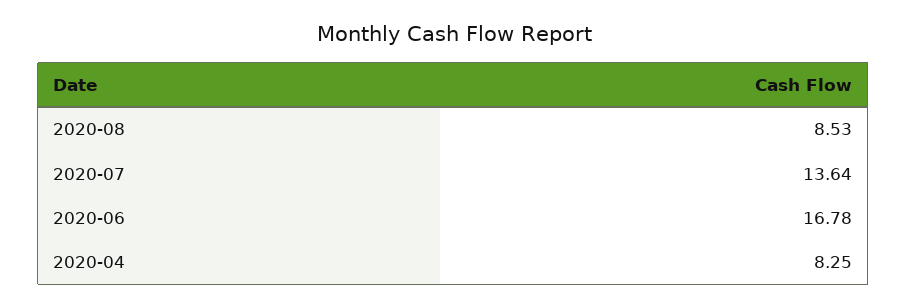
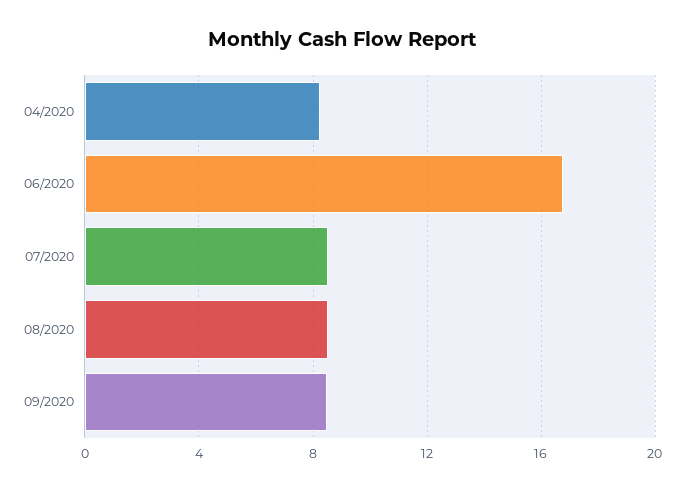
2020-07: 13.64 -> 8.5
09/2020: none -> 8.5

